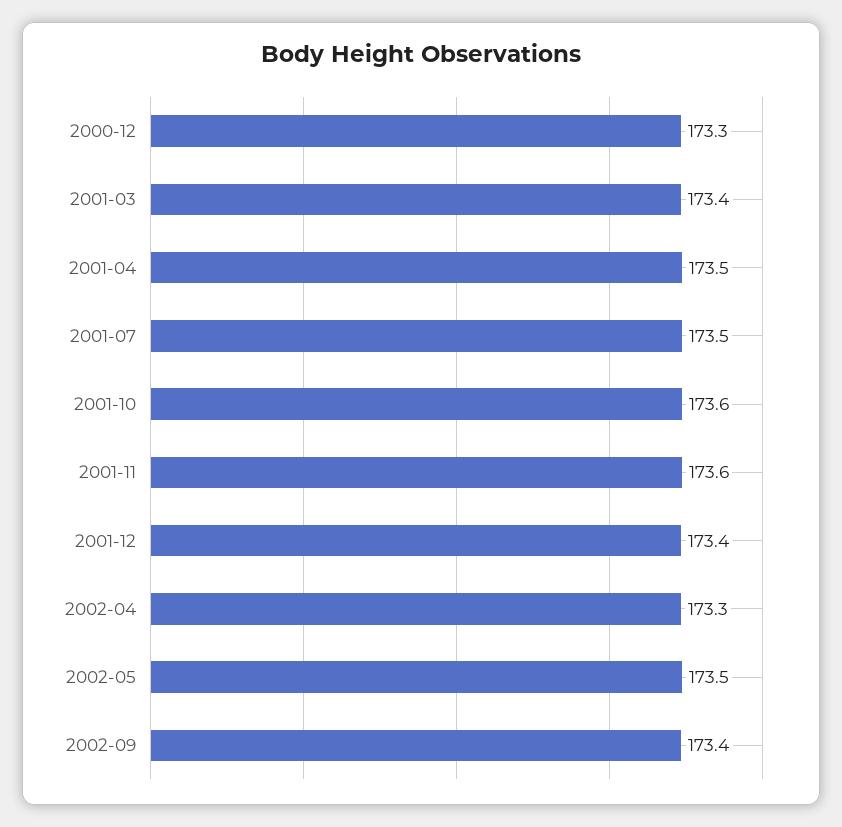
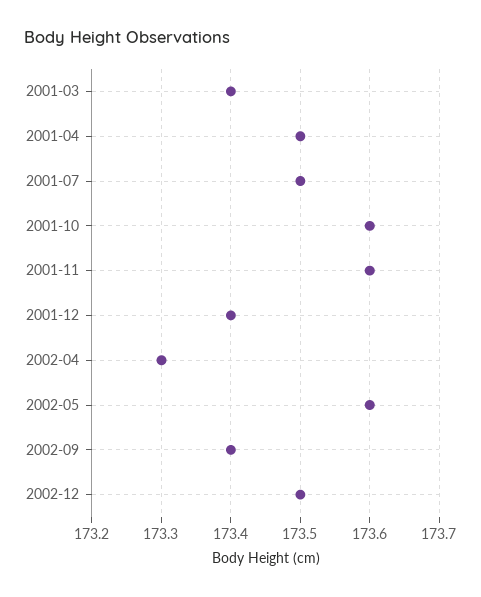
2000-12: 173.3 -> none
2002-05: 173.5 -> 173.6
2002-12: none -> 173.5

